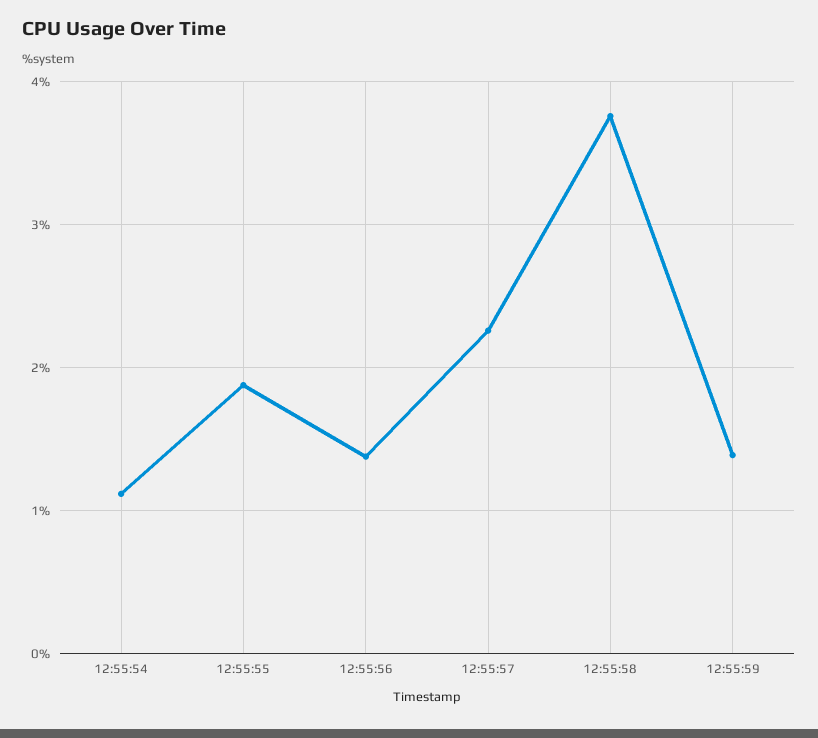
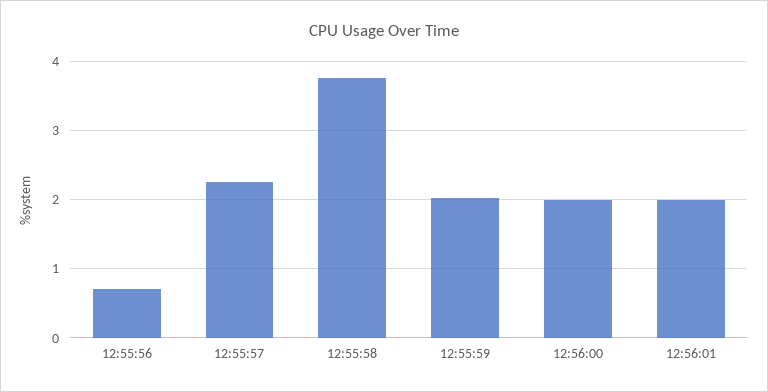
12:55:54: 1.1 -> none
12:55:55: 1.9 -> none
12:55:56: 1.4 -> 0.7
12:55:59: 1.4 -> 2
12:56:00: none -> 2
12:56:01: none -> 2

